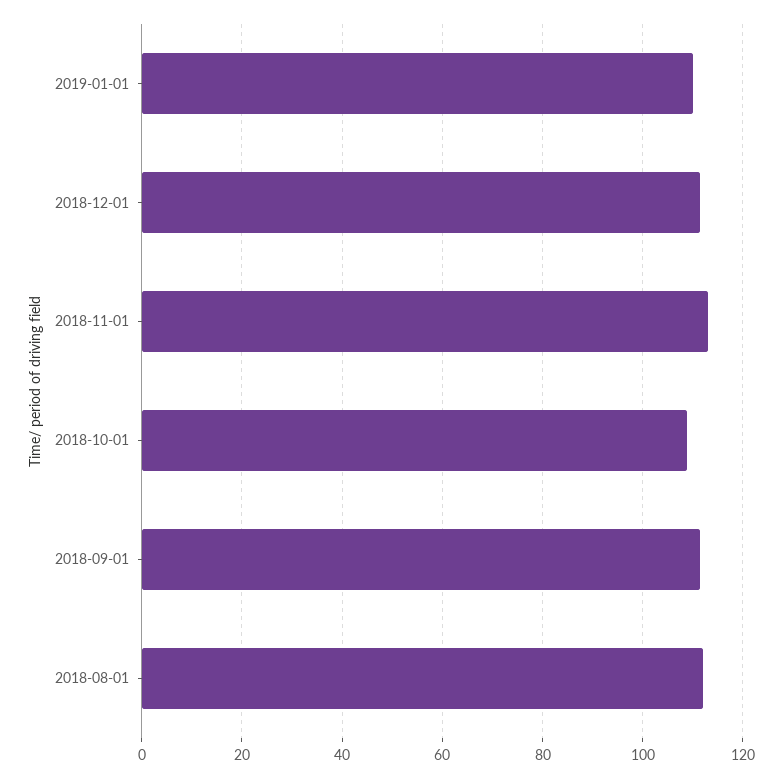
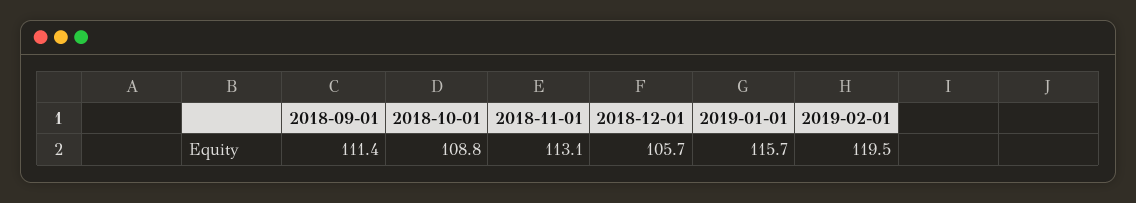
2019-01-01: 110 -> 115.7
2018-12-01: 112 -> 105.7
2018-08-01: 112 -> none
2019-02-01: none -> 119.5

